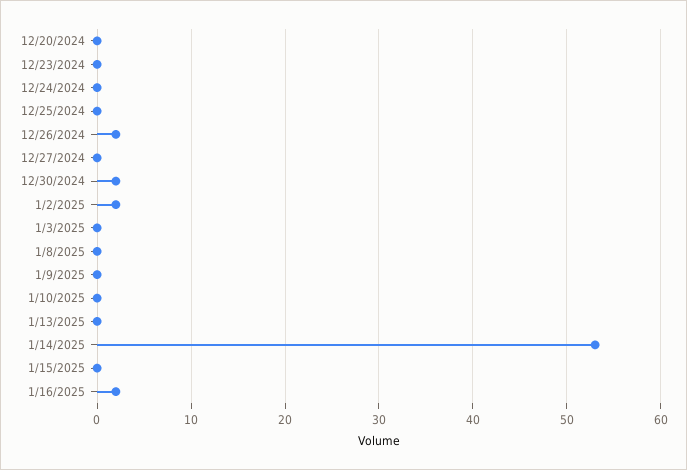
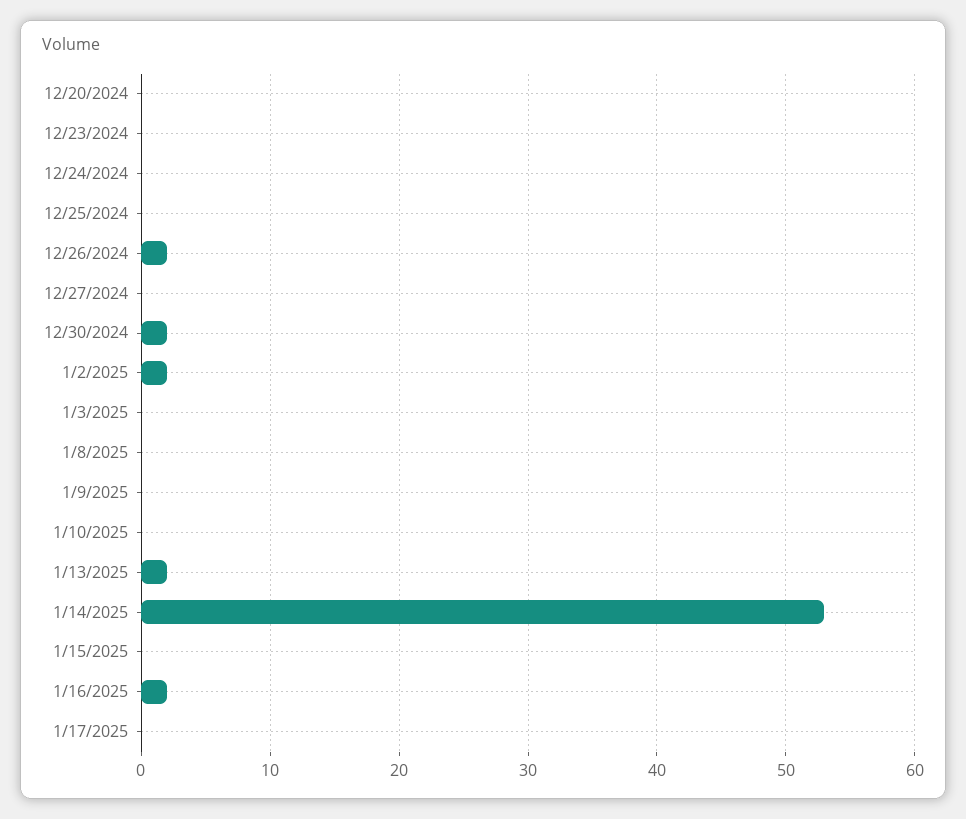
1/13/2025: 0 -> 2
1/17/2025: none -> 0

